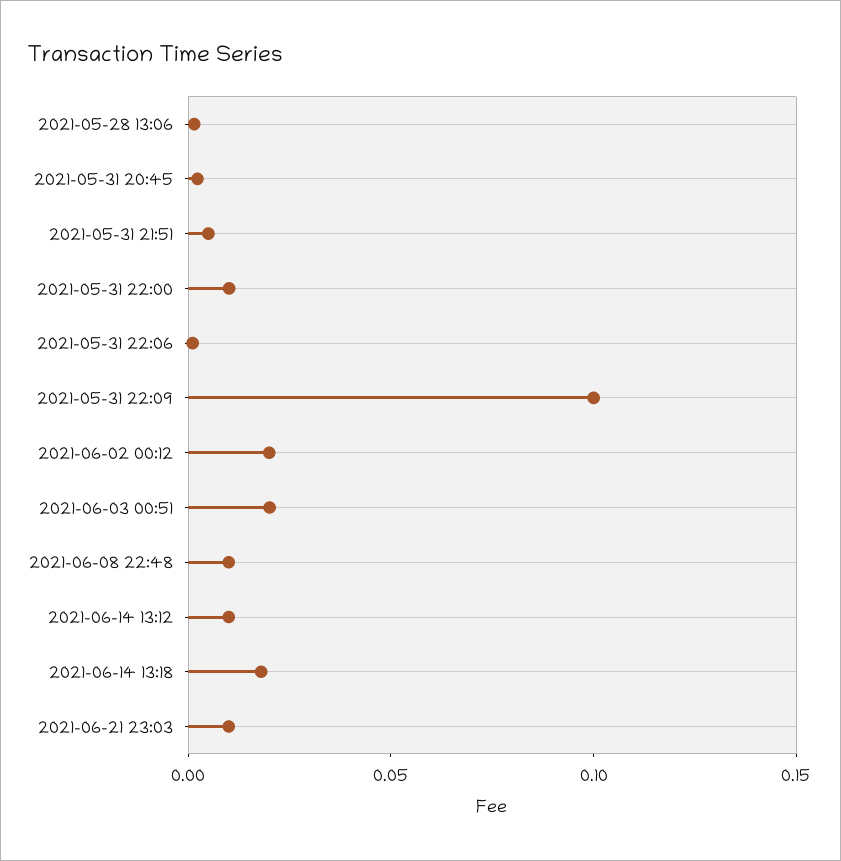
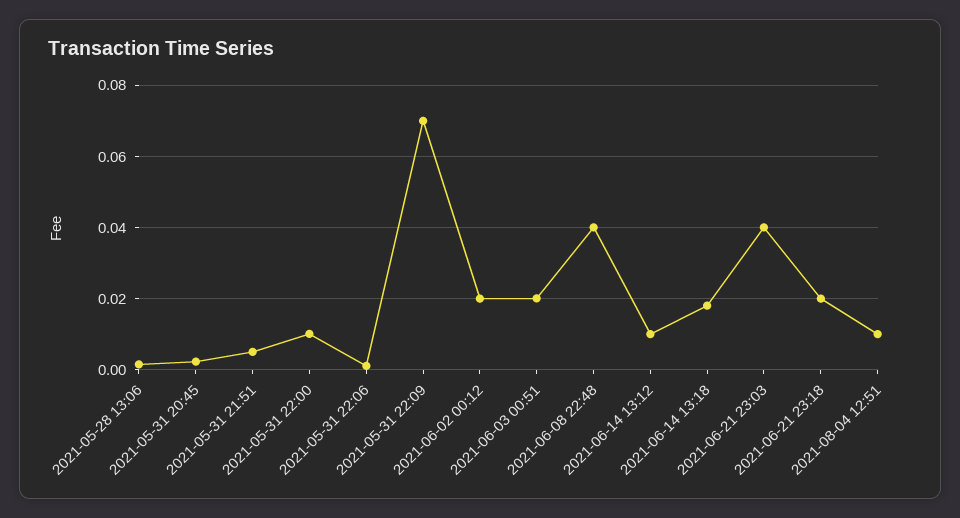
2021-05-31 22:09: 0.1 -> 0.07
2021-06-08 22:48: 0.01 -> 0.04
2021-06-21 23:03: 0.01 -> 0.04
2021-06-21 23:18: none -> 0.02
2021-08-04 12:51: none -> 0.01

